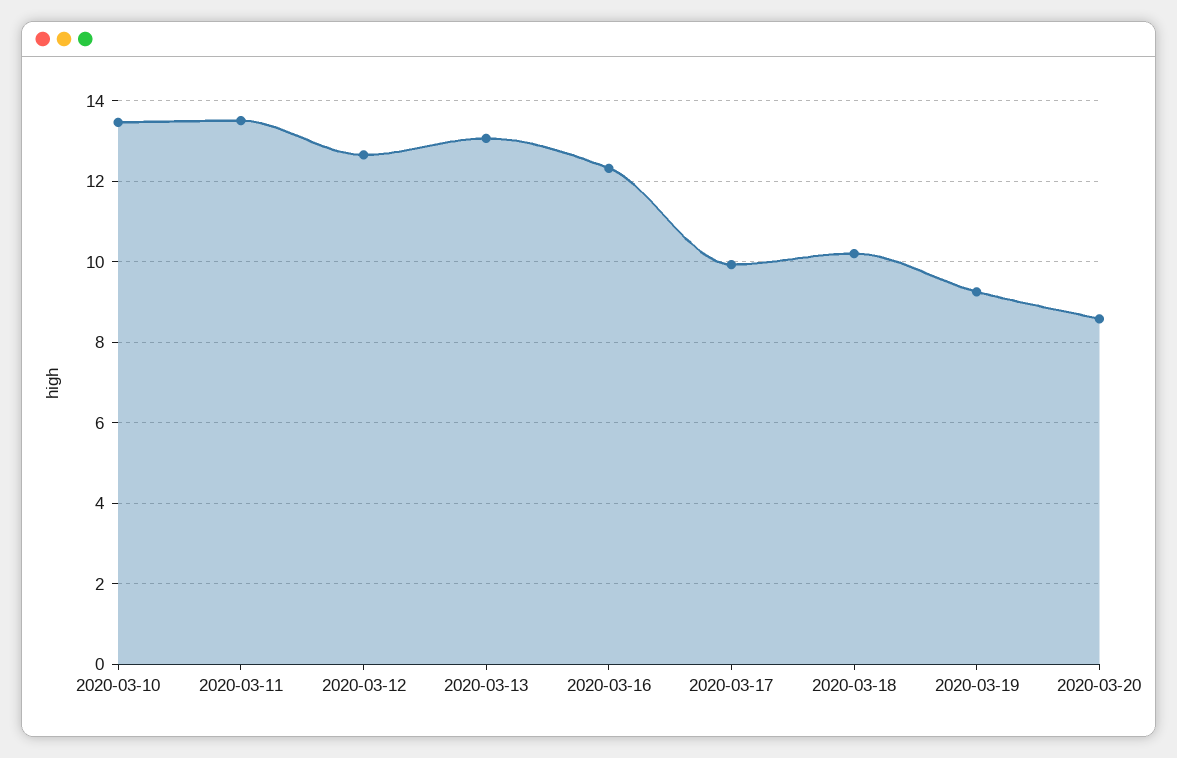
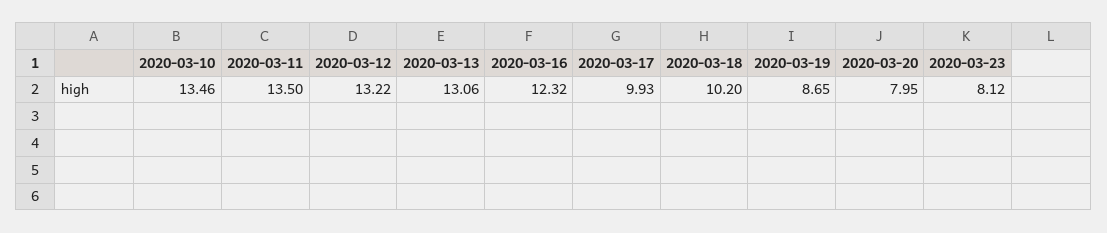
2020-03-12: 12.6 -> 13.22
2020-03-19: 9.2 -> 8.65
2020-03-20: 8.6 -> 7.95
2020-03-23: none -> 8.12

